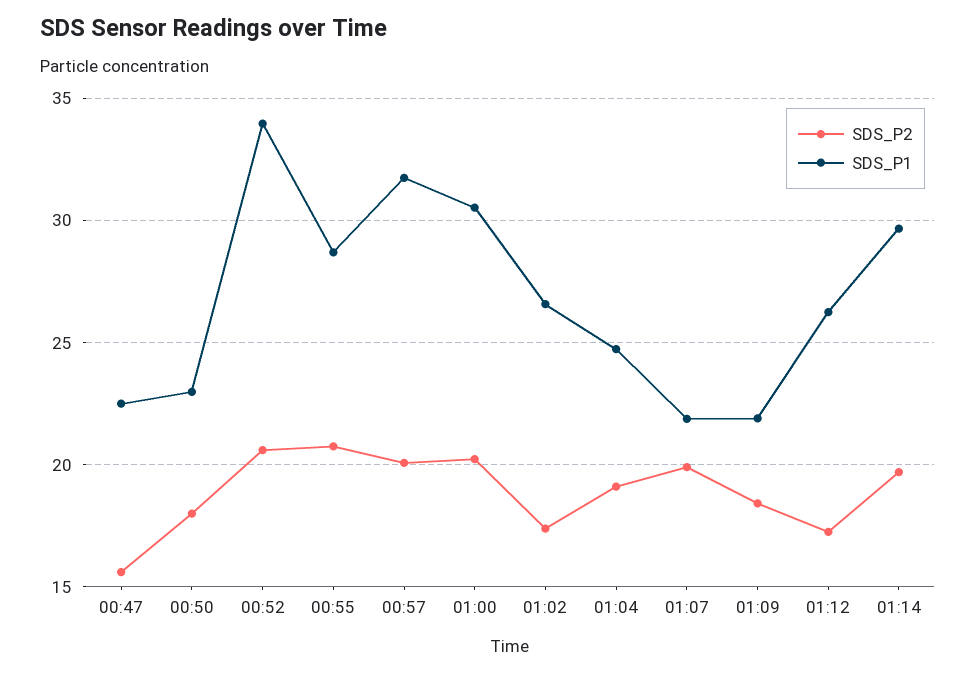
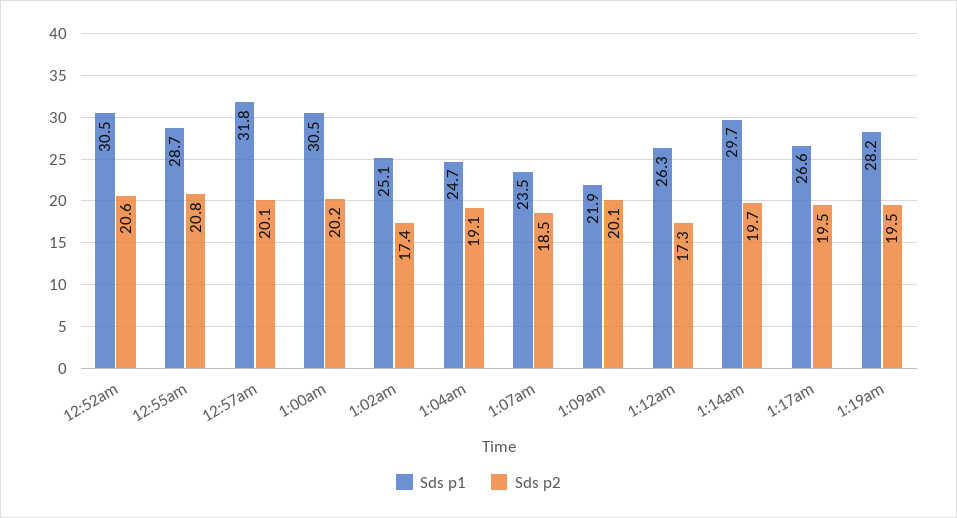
SDS_P2, 00:47: 15.5 -> none
SDS_P1, 00:47: 22.5 -> none
SDS_P2, 00:50: 18 -> none
SDS_P1, 00:50: 23 -> none
SDS_P1, 00:52: 34 -> 30.5
SDS_P1, 01:02: 26.5 -> 25.1
SDS_P2, 01:07: 20 -> 18.5
SDS_P1, 01:07: 22 -> 23.5
SDS_P2, 01:09: 18.5 -> 20.1
SDS_P1, 1:17am: none -> 26.6
SDS_P2, 1:17am: none -> 19.5
SDS_P1, 1:19am: none -> 28.2
SDS_P2, 1:19am: none -> 19.5

